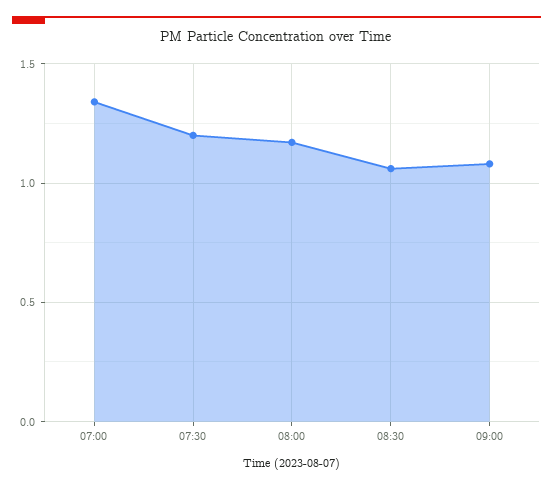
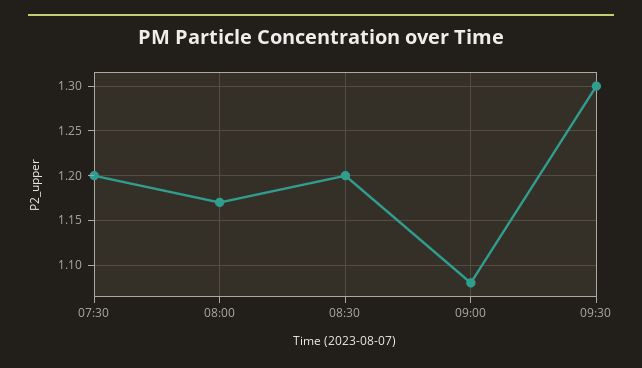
07:00: 1.35 -> none
08:30: 1.05 -> 1.2
09:30: none -> 1.3

